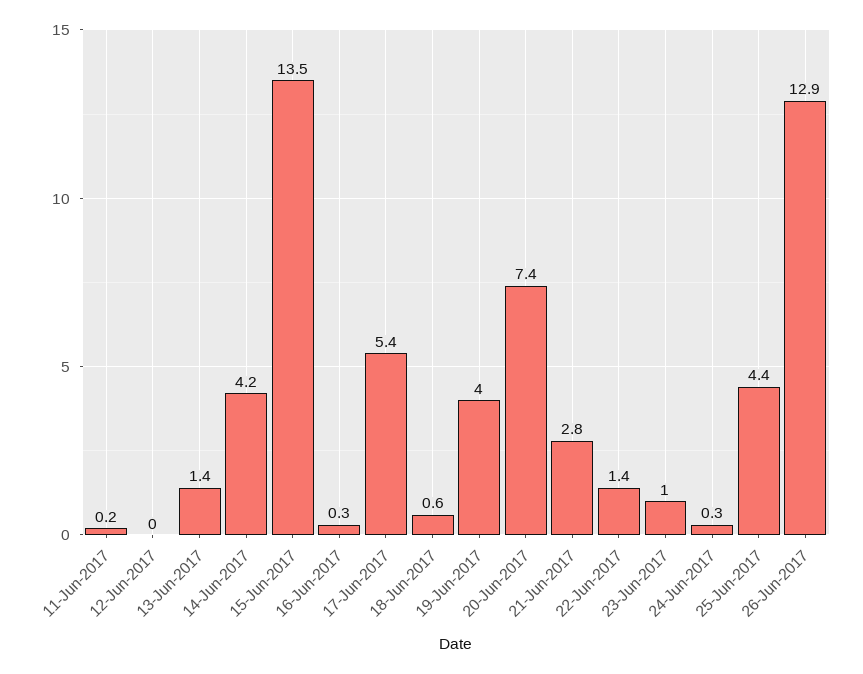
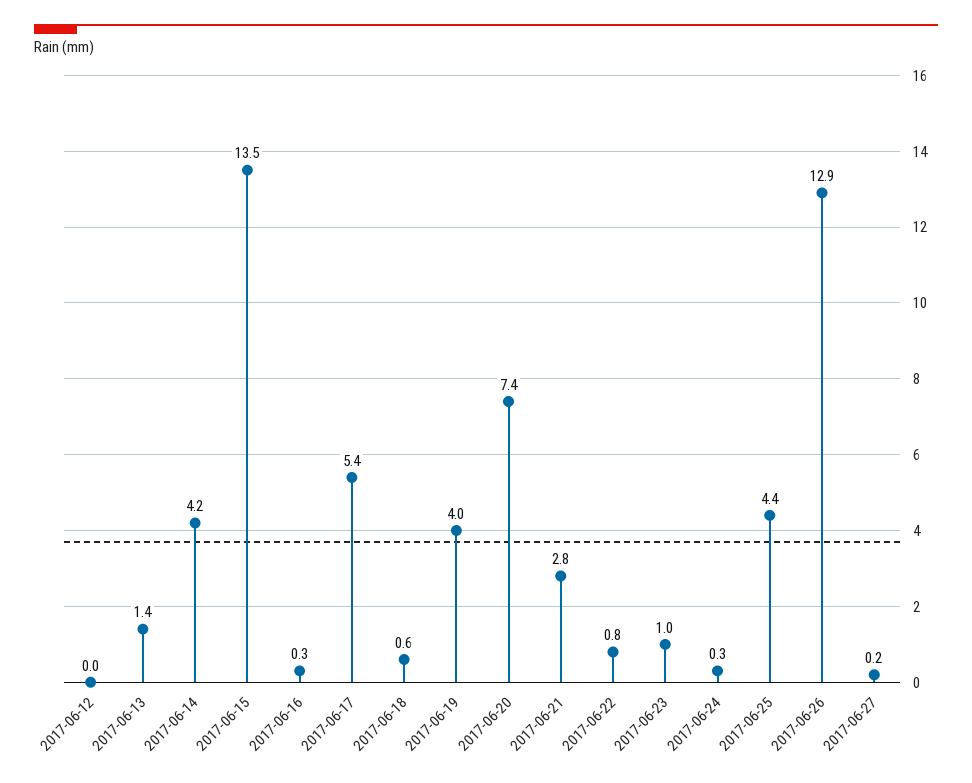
11-Jun-2017: 0.2 -> none
22-Jun-2017: 1.4 -> 0.8
2017-06-27: none -> 0.2

